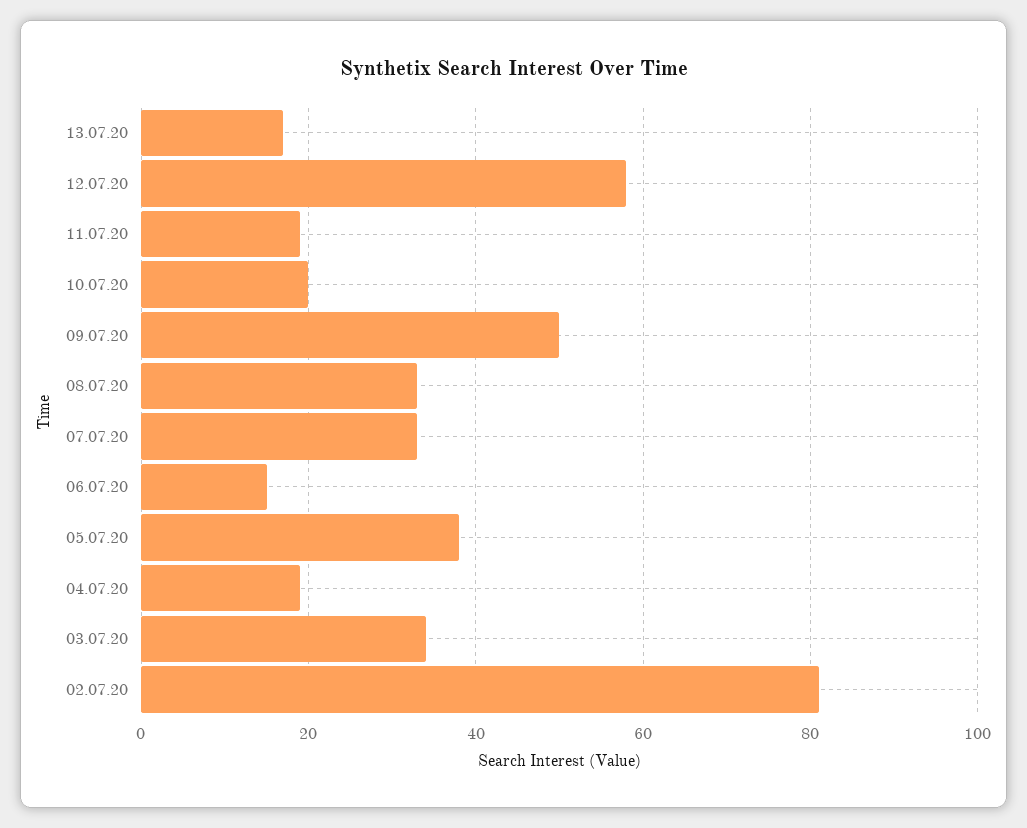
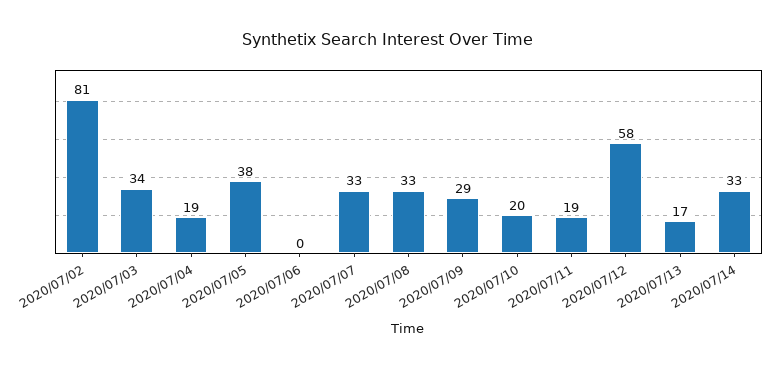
09.07.20: 50 -> 29
06.07.20: 15 -> 0
2020/07/14: none -> 33

